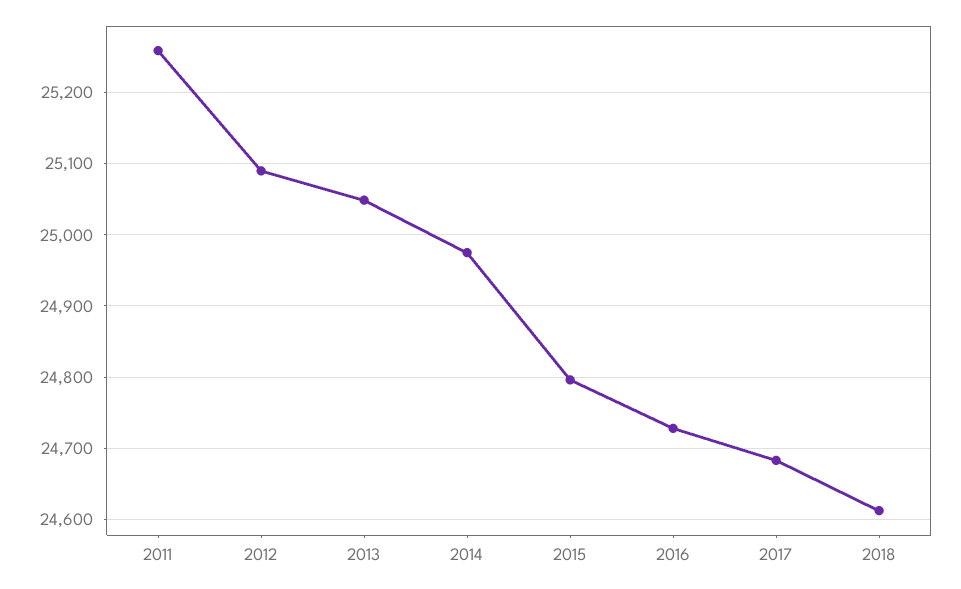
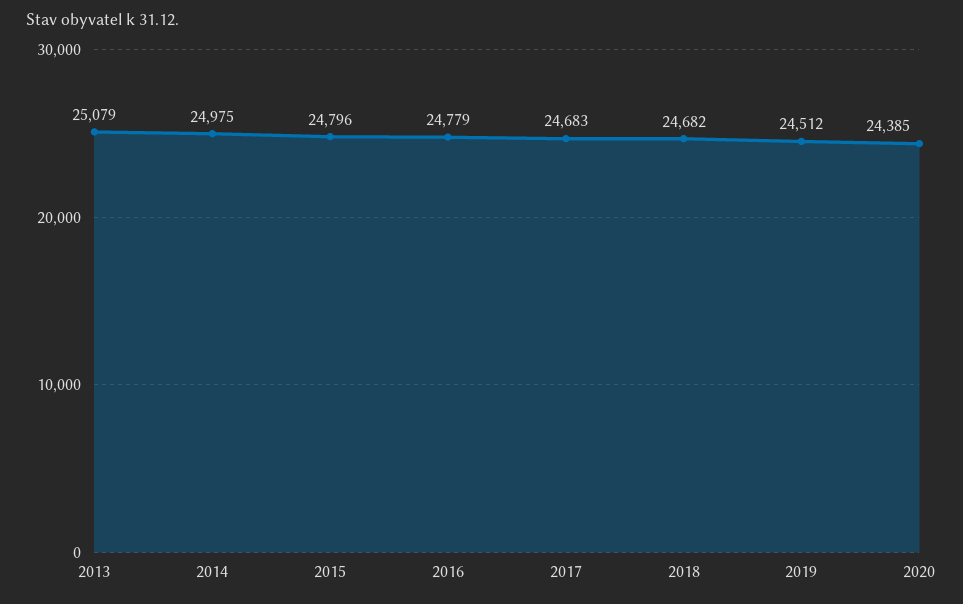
2011: 25260 -> none
2012: 25090 -> none
2013: 25050 -> 25079
2016: 24730 -> 24779
2018: 24610 -> 24682
2019: none -> 24512
2020: none -> 24385

